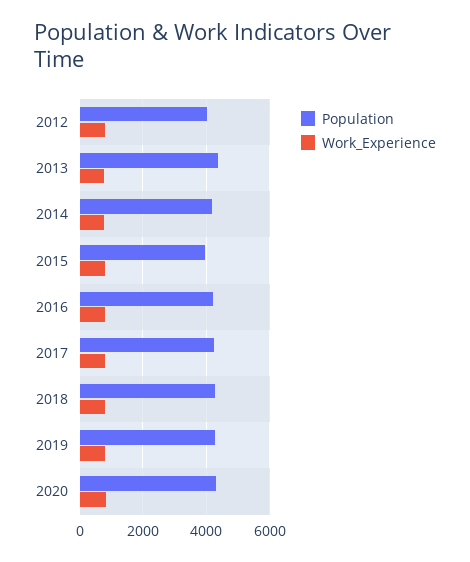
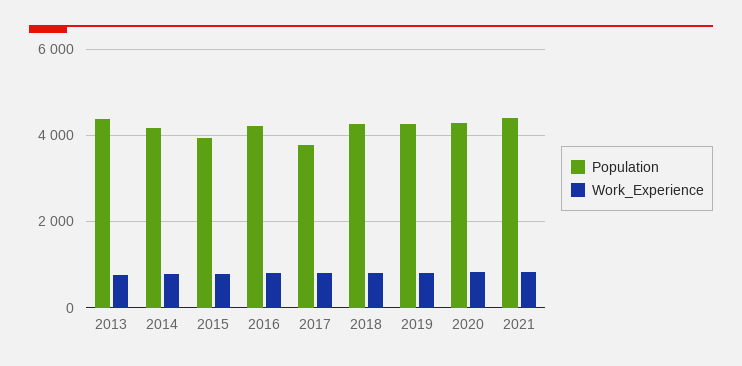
Population, 2012: 4000 -> none
Work_Experience, 2012: 800 -> none
Population, 2017: 4200 -> 3800
Population, 2021: none -> 4400
Work_Experience, 2021: none -> 800

